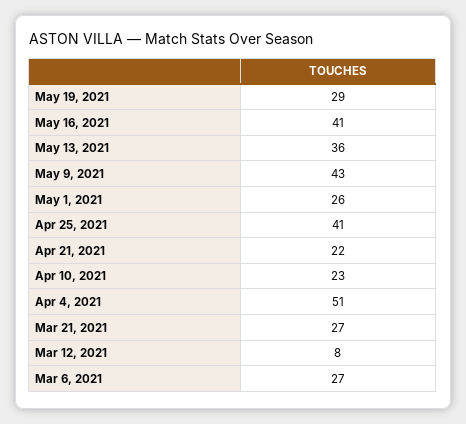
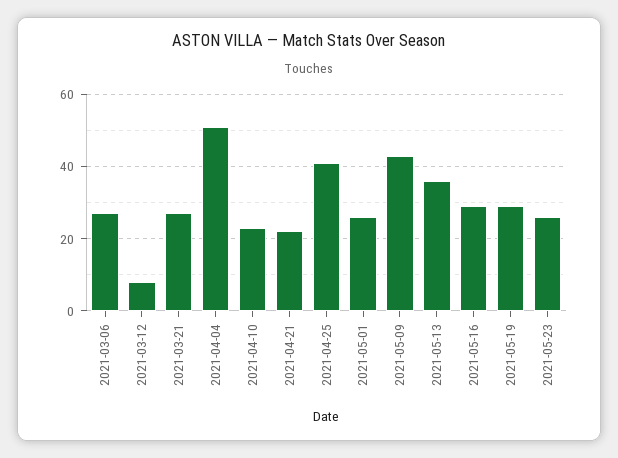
May 16, 2021: 41 -> 30
2021-05-23: none -> 25

